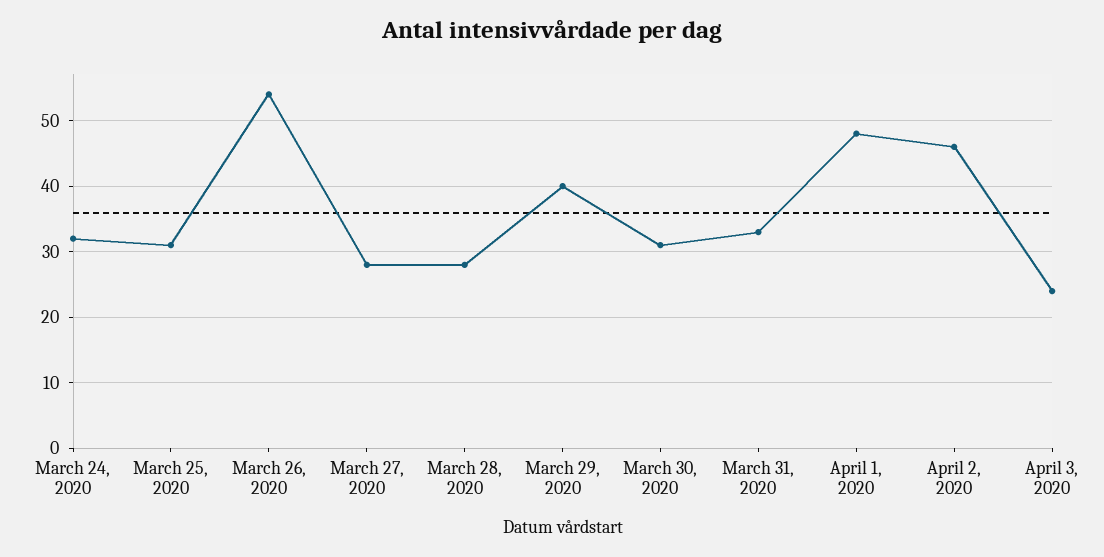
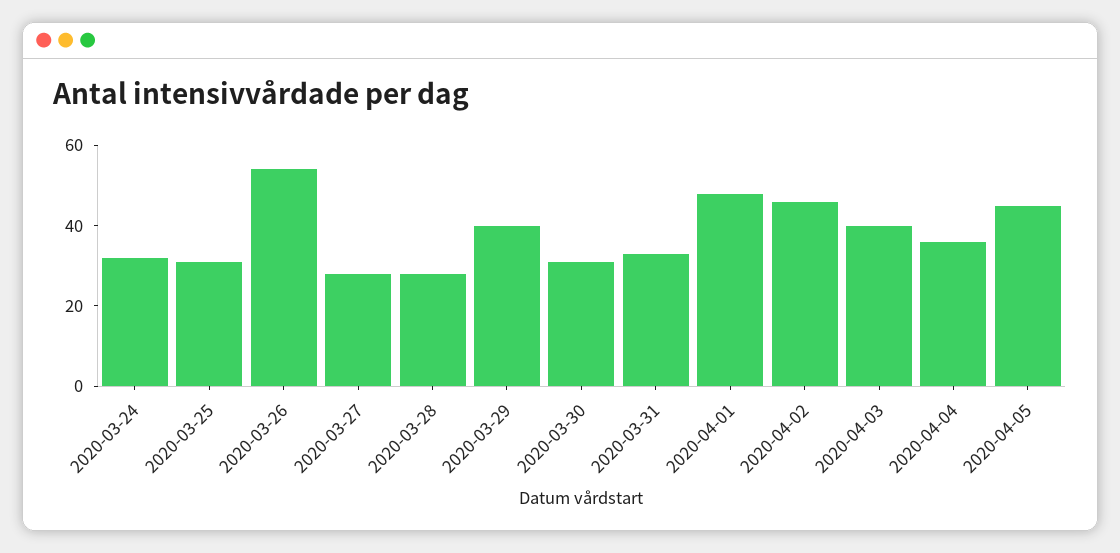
April 3, 2020: 24 -> 40
2020-04-04: none -> 35
2020-04-05: none -> 45

